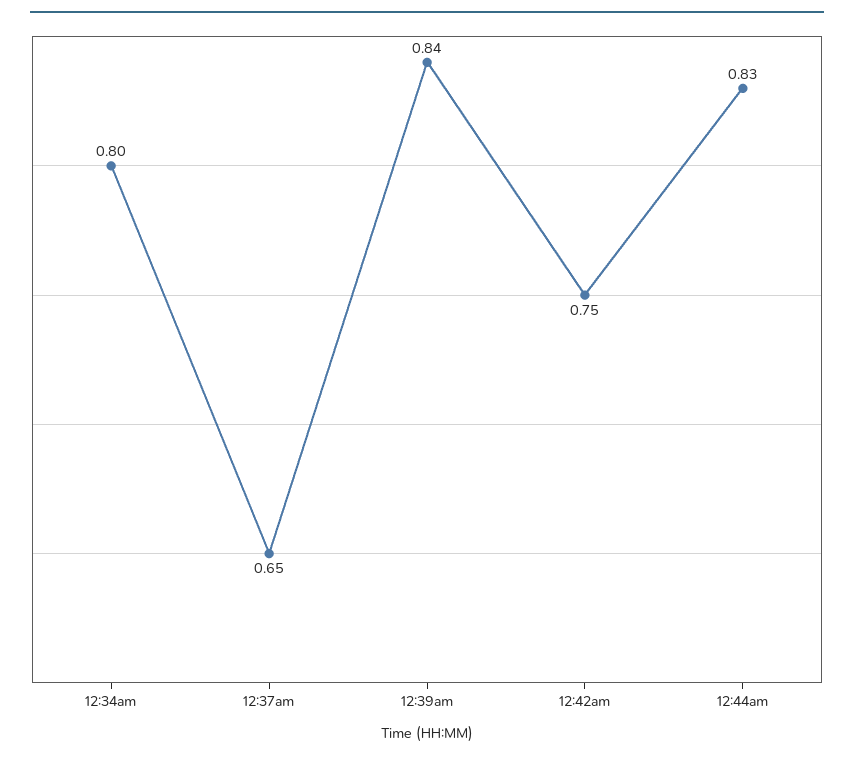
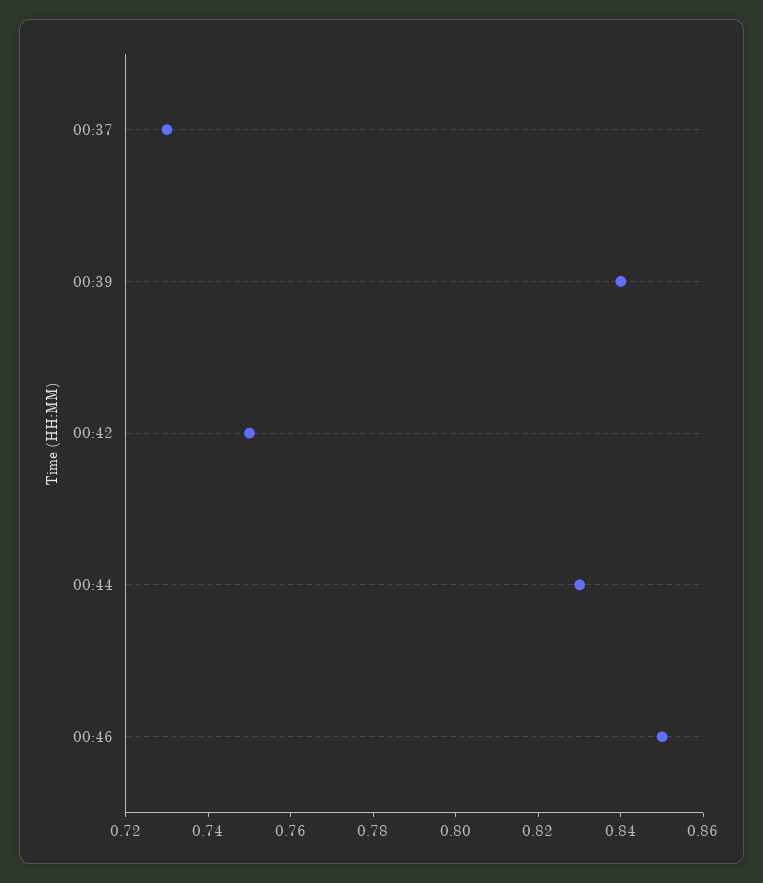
12:34am: 0.8 -> none
12:37am: 0.65 -> 0.73
00:46: none -> 0.85

